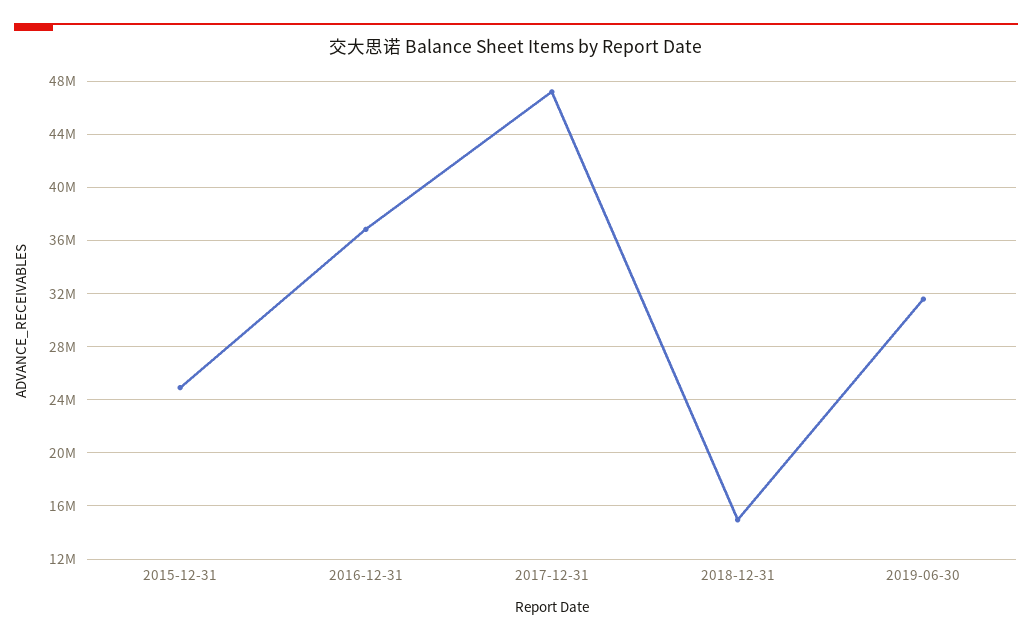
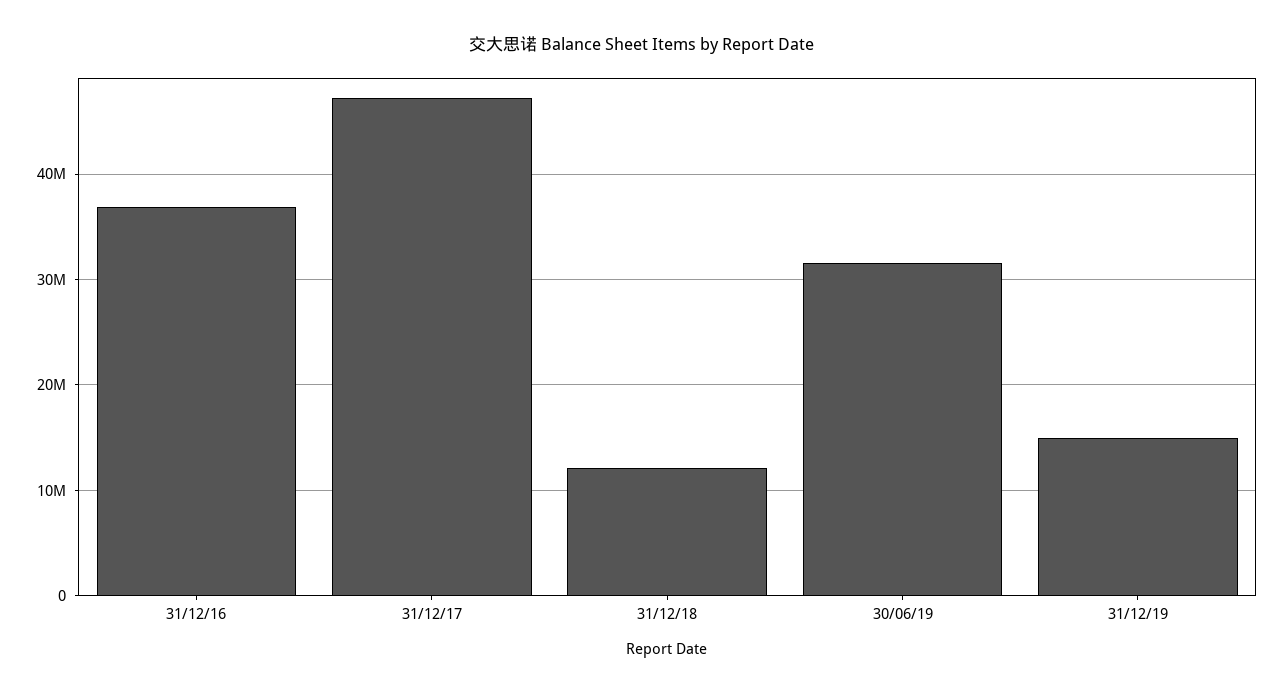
2015-12-31: 25000000 -> none
2018-12-31: 15000000 -> 12000000
31/12/19: none -> 15000000

